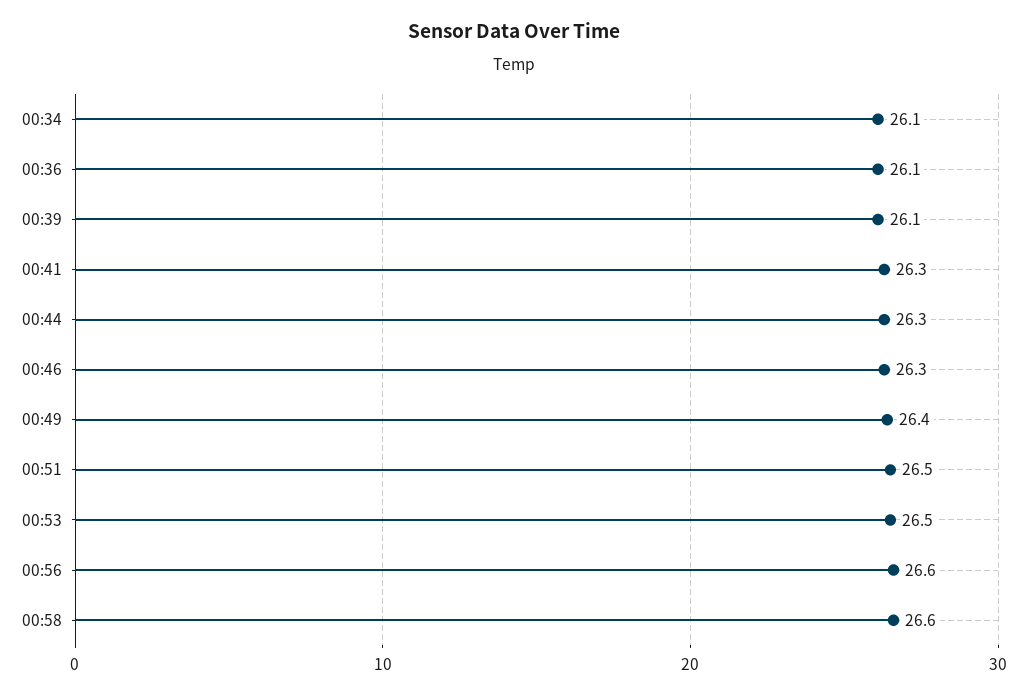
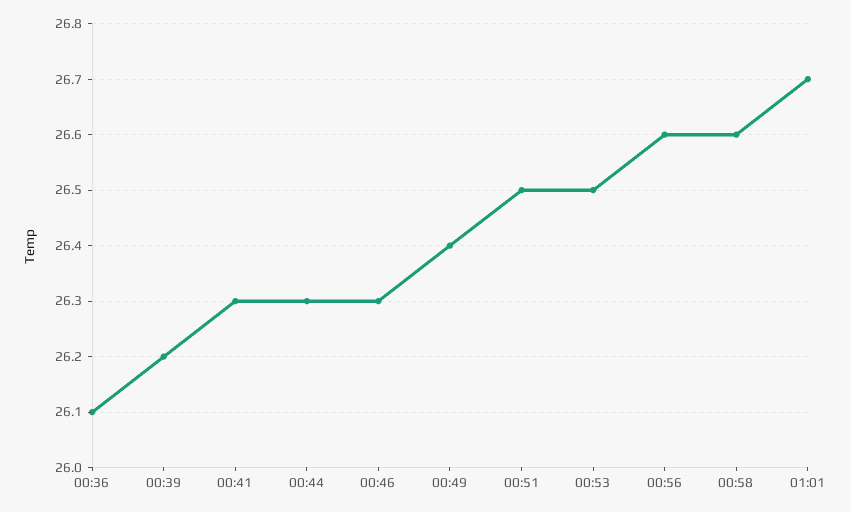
00:34: 26.1 -> none
00:39: 26.1 -> 26.2
01:01: none -> 26.7

